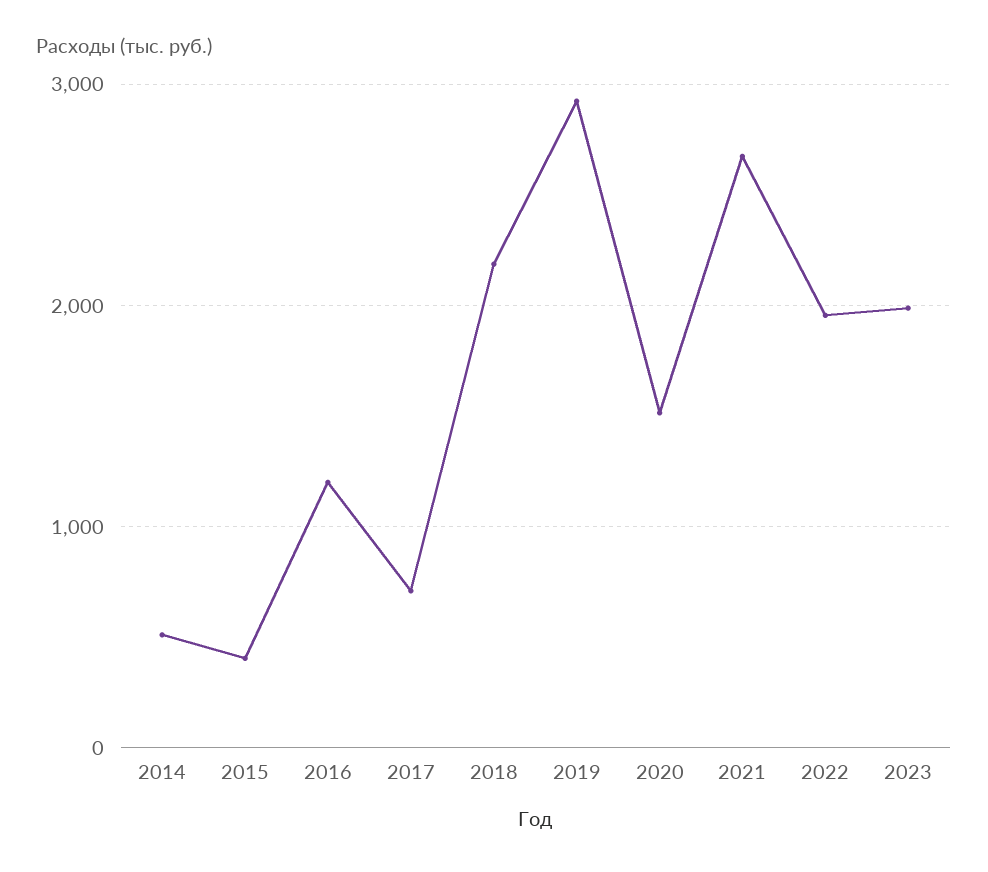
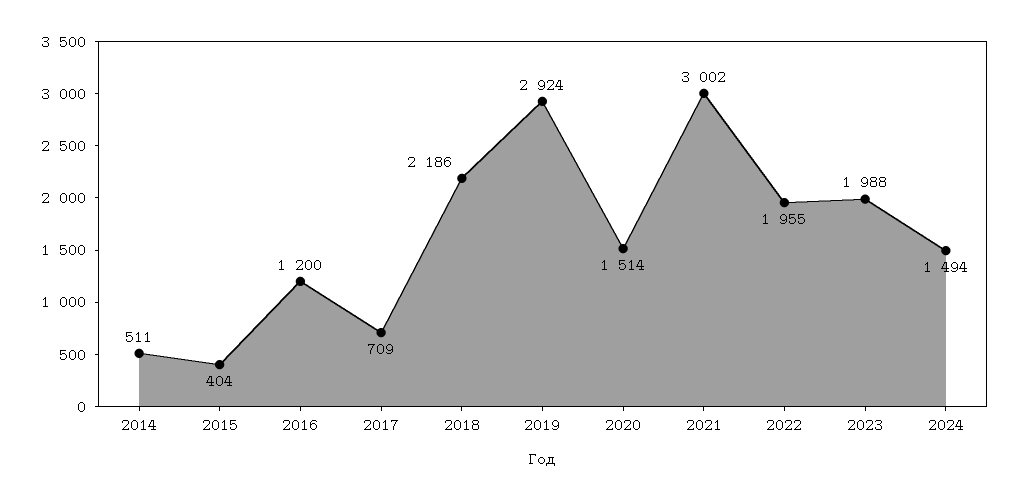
2021: 2700 -> 3002
2024: none -> 1494

